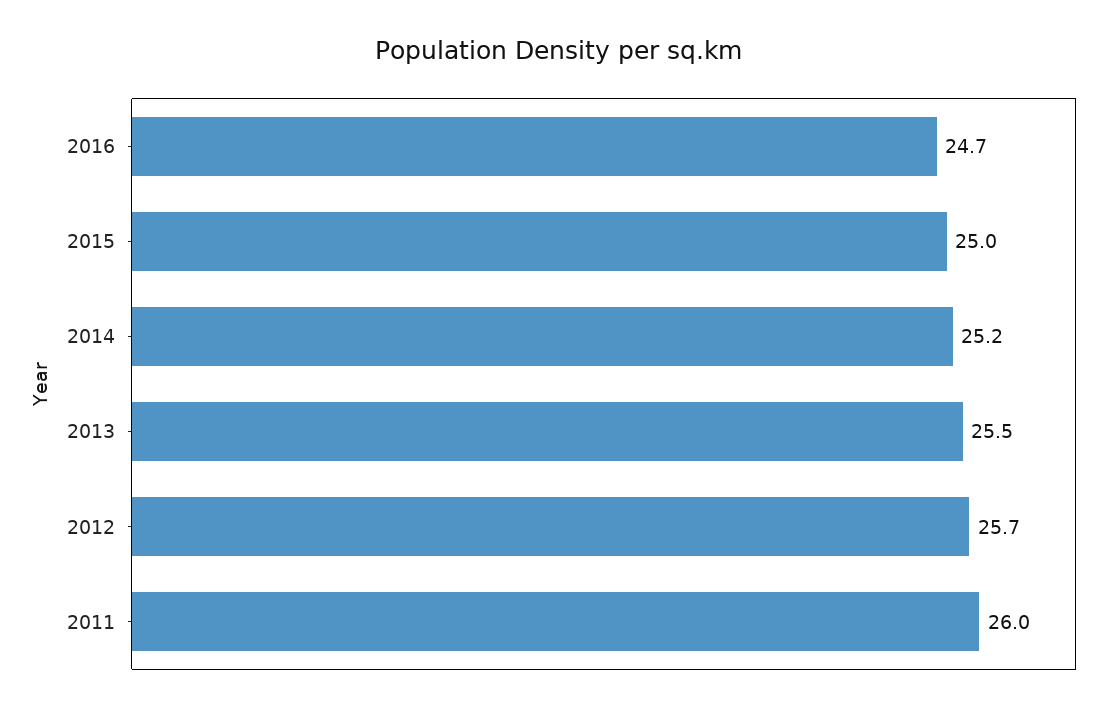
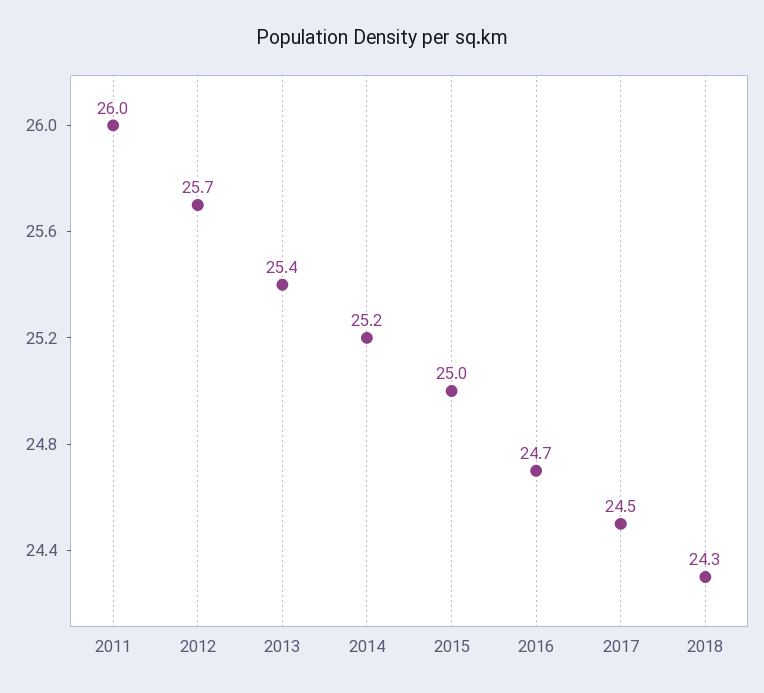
2013: 25.5 -> 25.4
2017: none -> 24.5
2018: none -> 24.3

